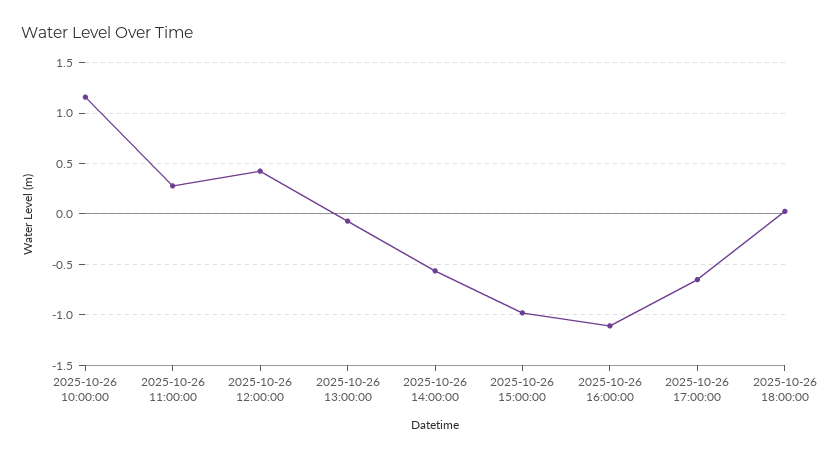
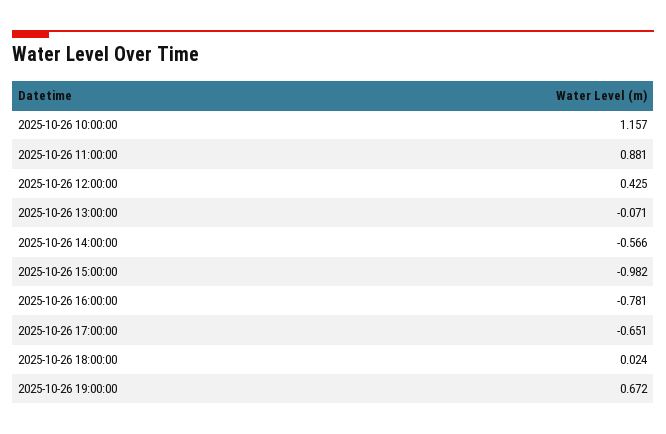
2025-10-26 11:00:00: 0.3 -> 0.881
2025-10-26 16:00:00: -1.1 -> -0.781
2025-10-26 19:00:00: none -> 0.672

